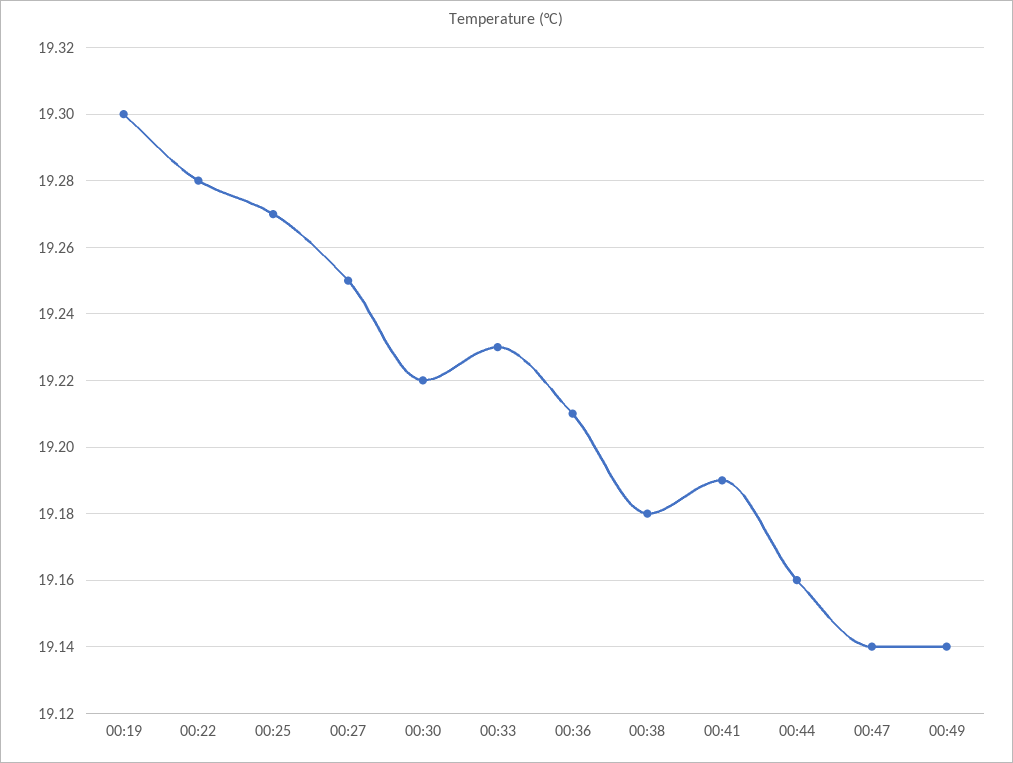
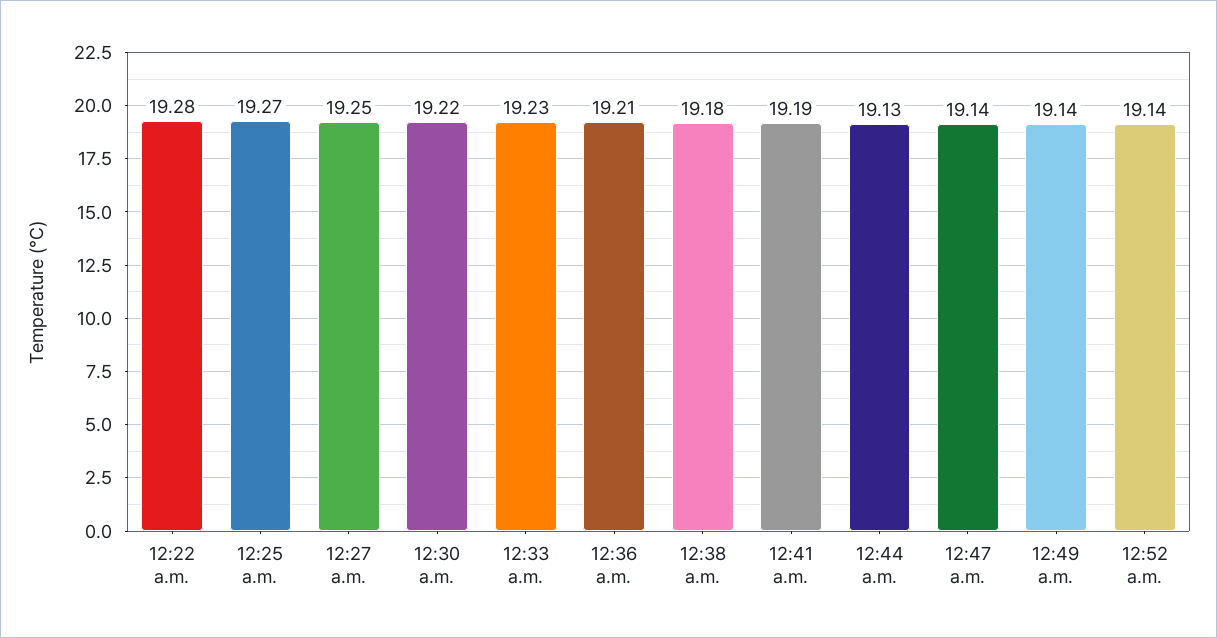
00:19: 19.3 -> none
00:44: 19.16 -> 19.13
12:52 a.m.: none -> 19.14

